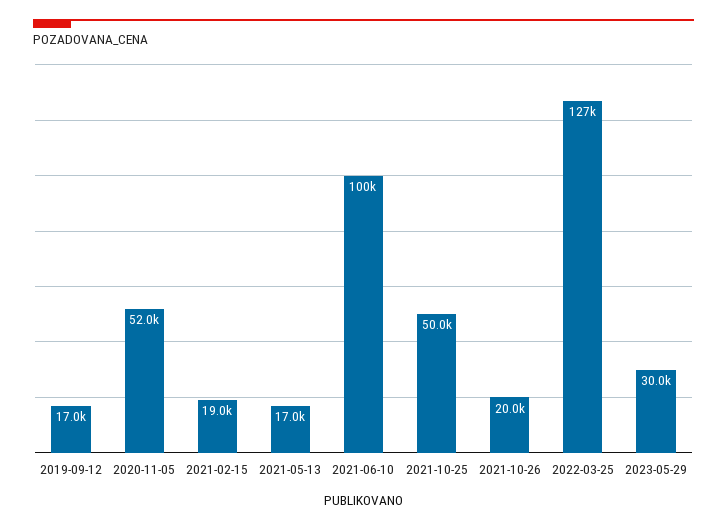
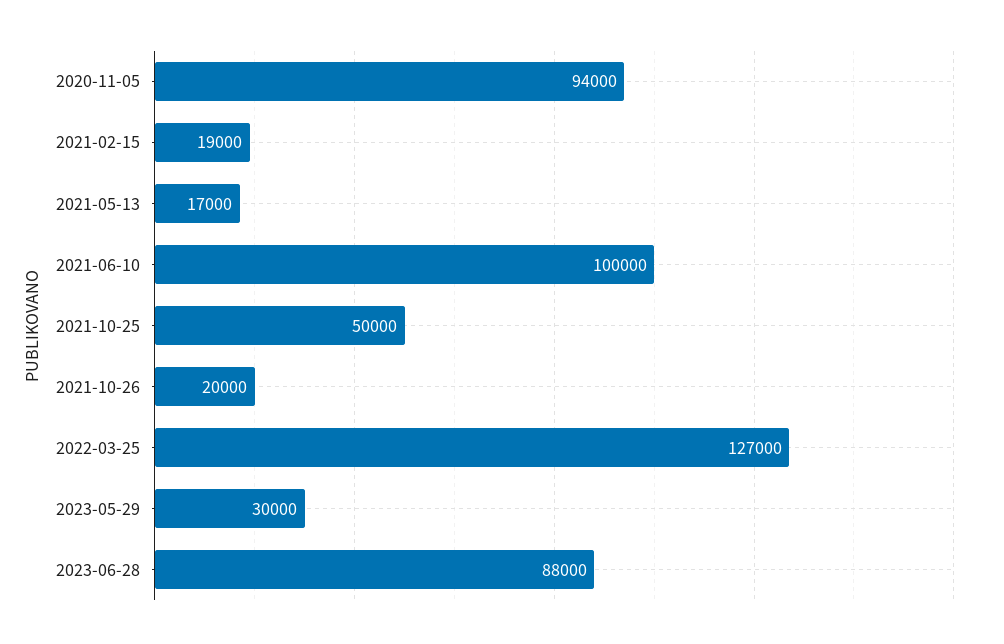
2019-09-12: 17000 -> none
2020-11-05: 52000 -> 94000
2023-06-28: none -> 88000

